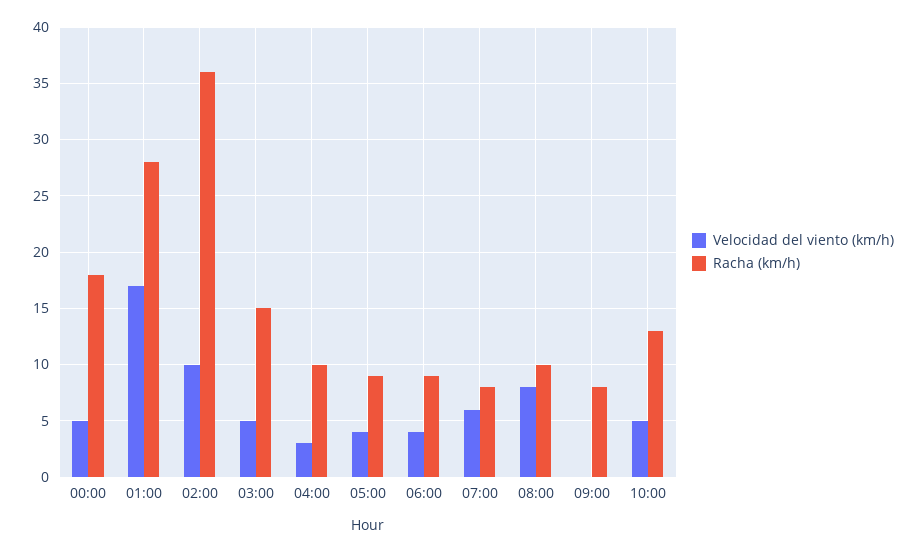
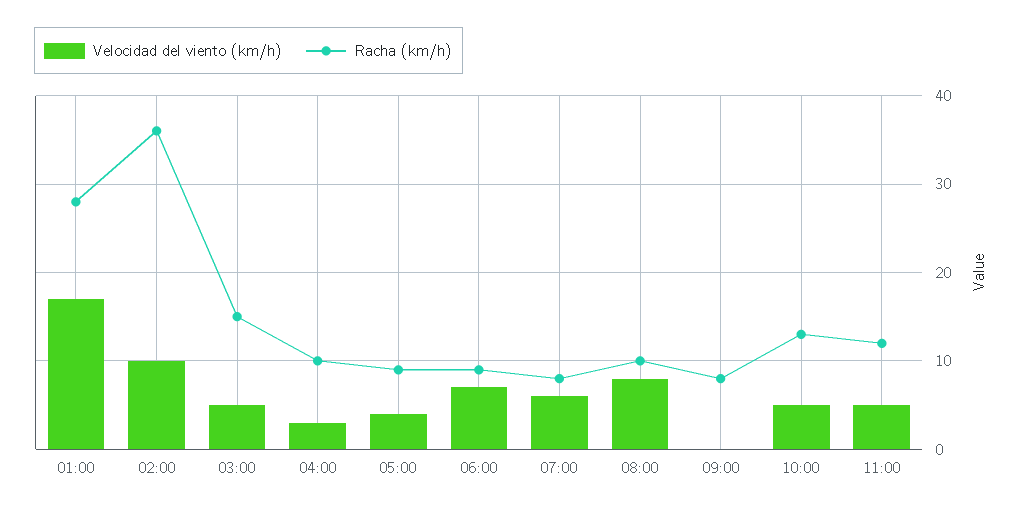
Velocidad del viento (km/h), 00:00: 5 -> none
Racha (km/h), 00:00: 18 -> none
Velocidad del viento (km/h), 06:00: 4 -> 7
Velocidad del viento (km/h), 11:00: none -> 5
Racha (km/h), 11:00: none -> 12

